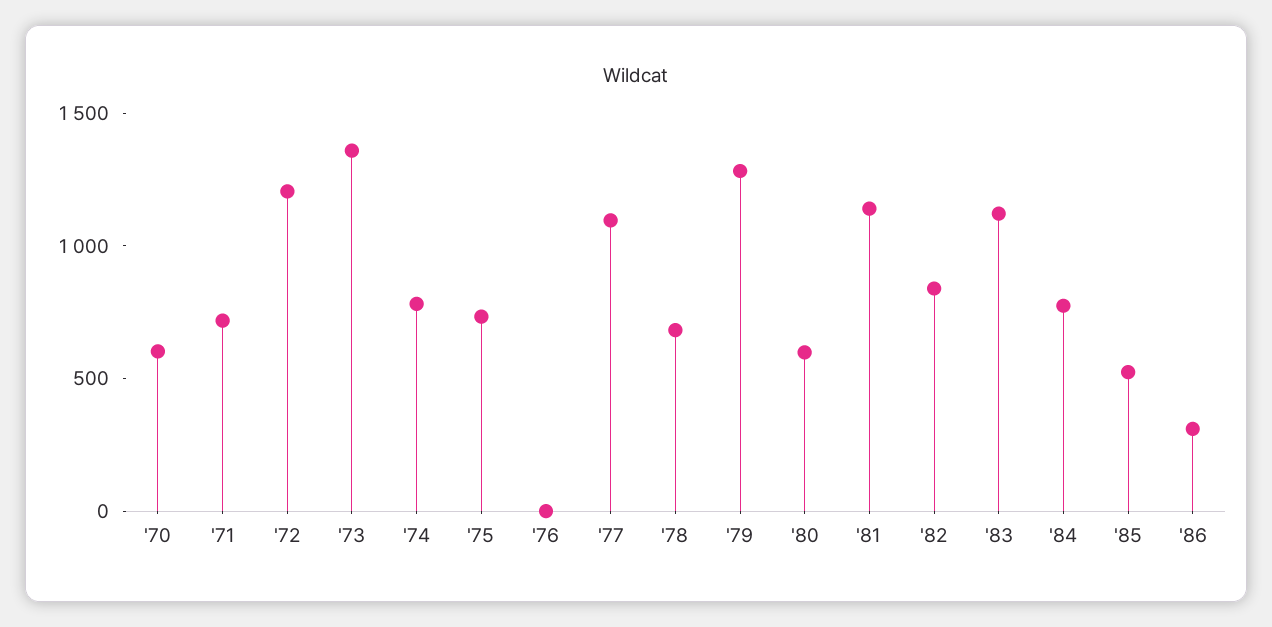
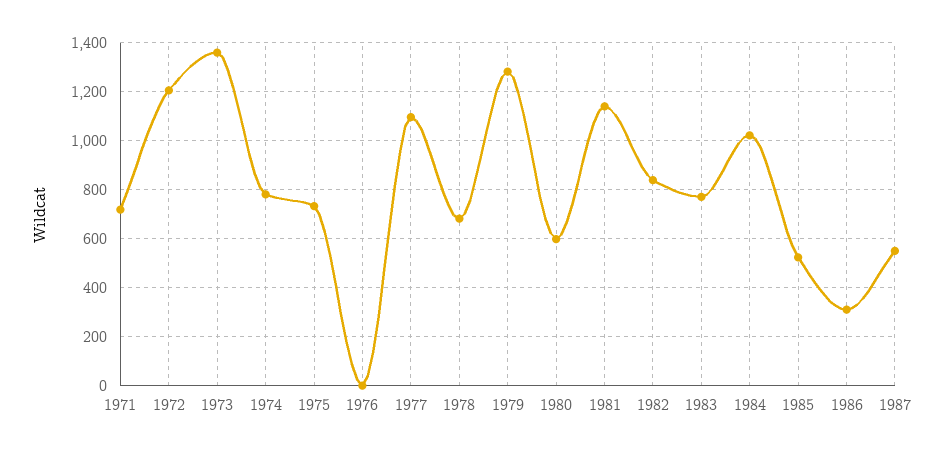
'70: 600 -> none
'83: 1100 -> 775
'84: 800 -> 1025
1987: none -> 550

